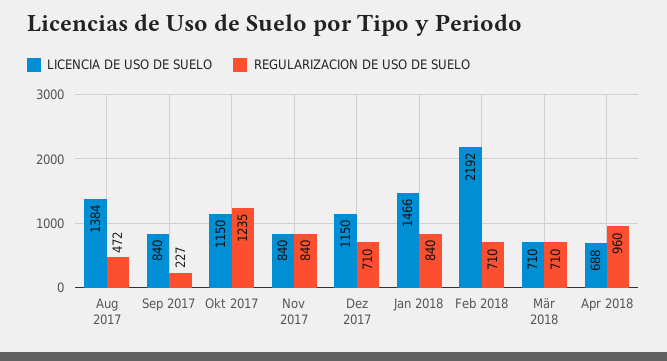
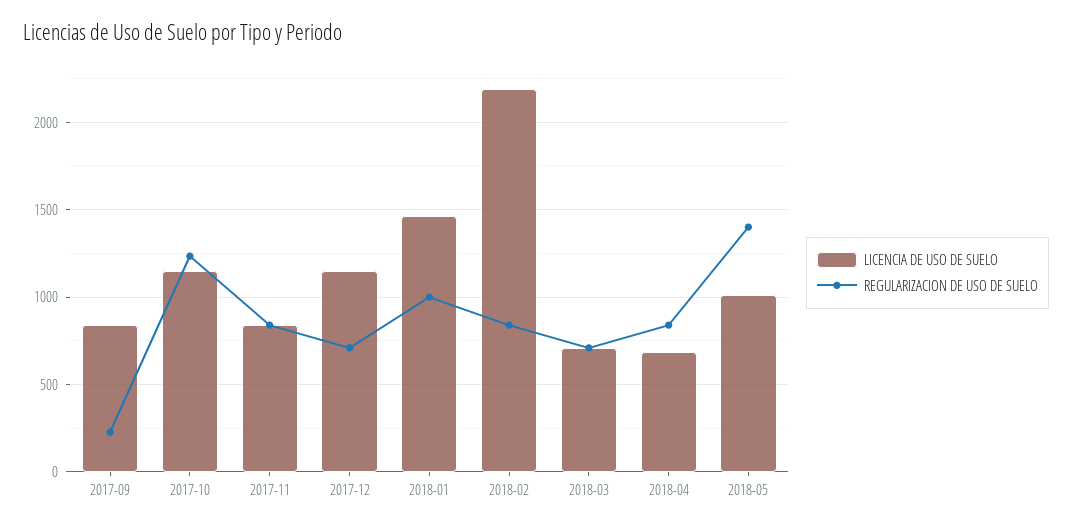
LICENCIA DE USO DE SUELO, Aug 2017: 1384 -> none
REGULARIZACION DE USO DE SUELO, Aug 2017: 472 -> none
REGULARIZACION DE USO DE SUELO, Jan 2018: 840 -> 1000
REGULARIZACION DE USO DE SUELO, Feb 2018: 710 -> 850
REGULARIZACION DE USO DE SUELO, Apr 2018: 960 -> 850
LICENCIA DE USO DE SUELO, 2018-05: none -> 1000
REGULARIZACION DE USO DE SUELO, 2018-05: none -> 1400

